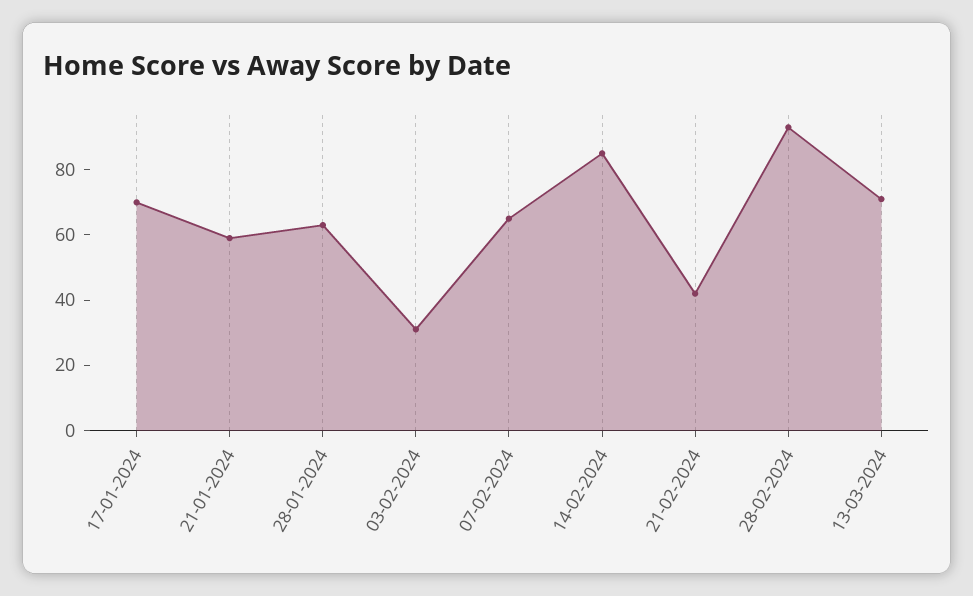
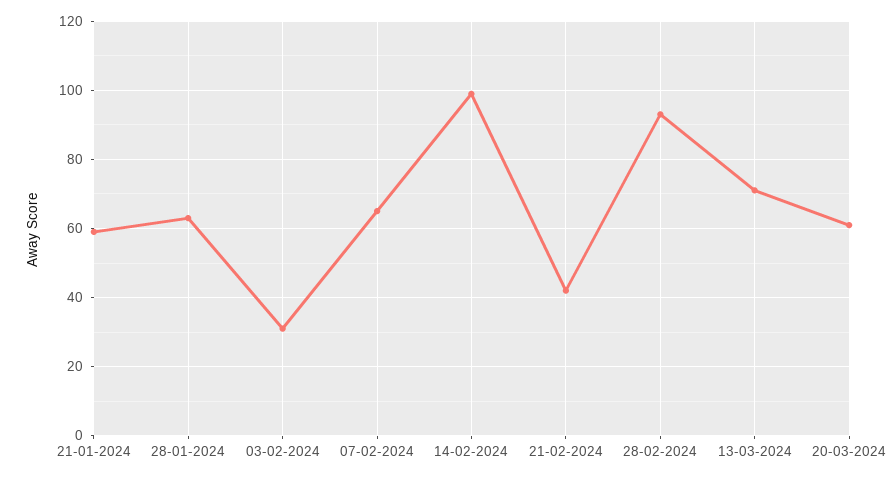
17-01-2024: 70 -> none
14-02-2024: 85 -> 100
20-03-2024: none -> 60

